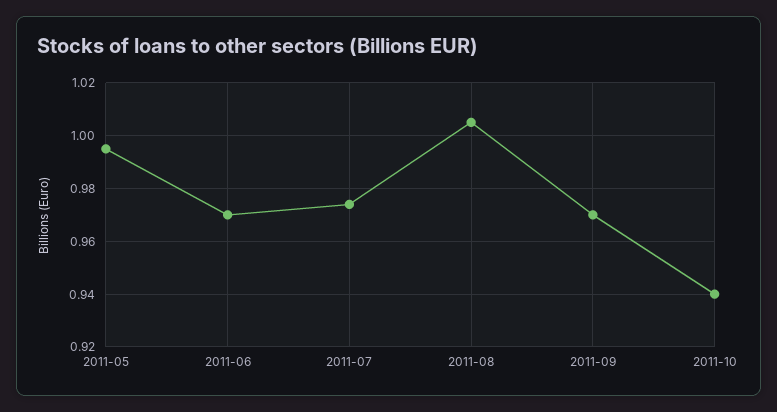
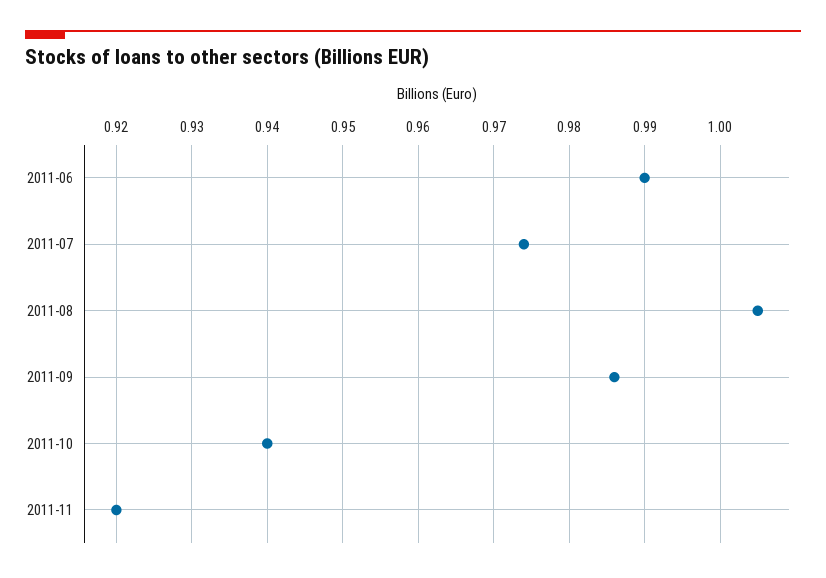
2011-05: 0.995 -> none
2011-06: 0.97 -> 0.99
2011-09: 0.97 -> 0.986
2011-11: none -> 0.92

